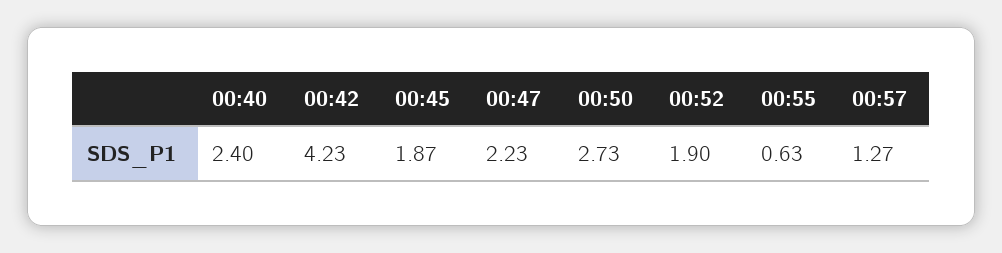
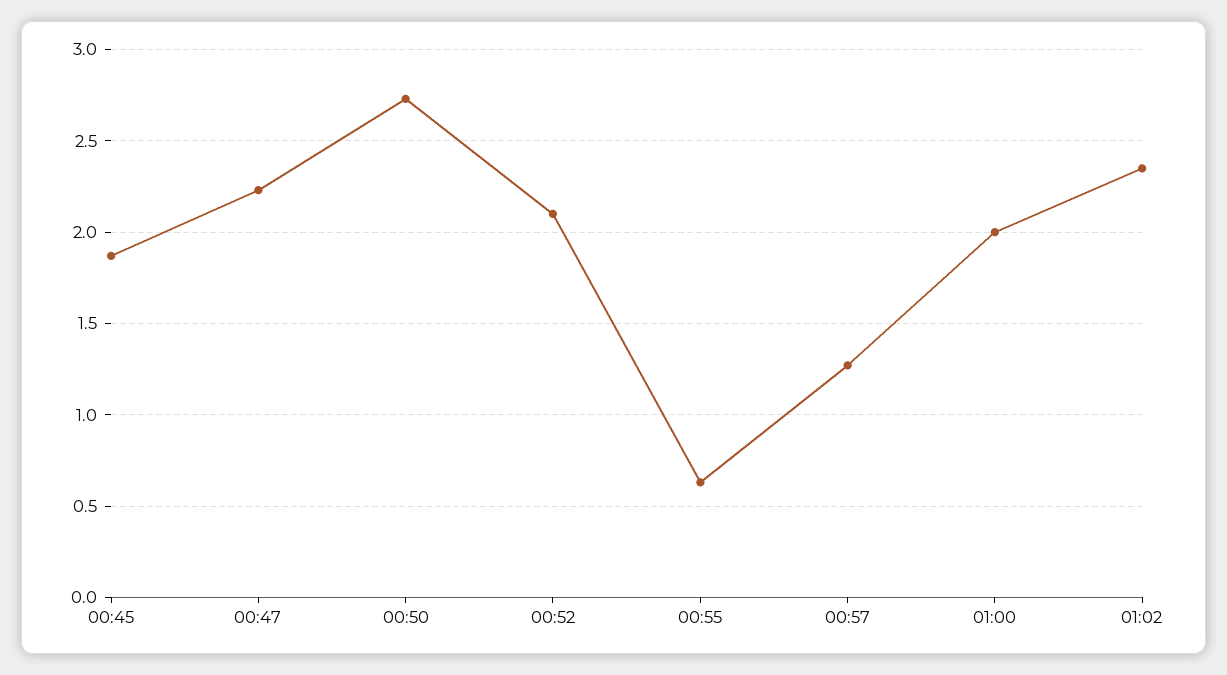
00:40: 2.4 -> none
00:42: 4.23 -> none
00:52: 1.9 -> 2.1
01:00: none -> 2
01:02: none -> 2.35

